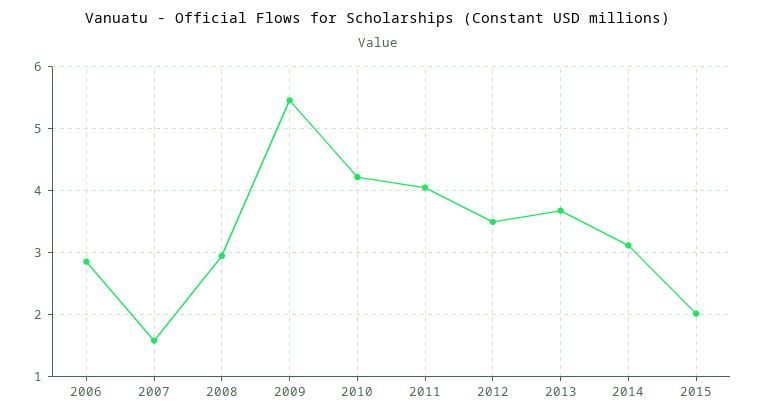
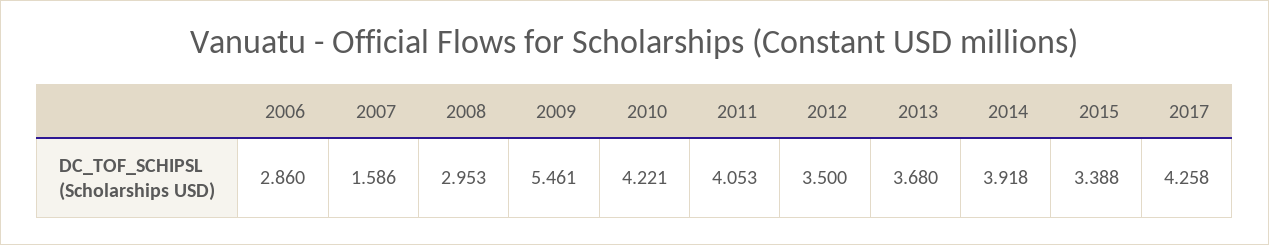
2014: 3.1 -> 3.918
2015: 2 -> 3.388
2017: none -> 4.258

